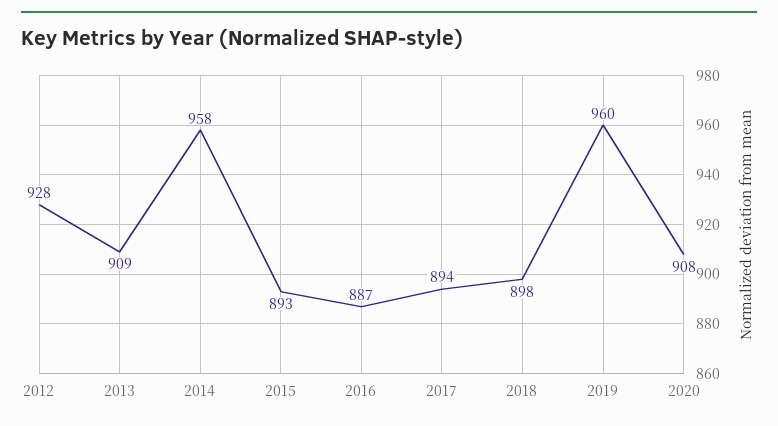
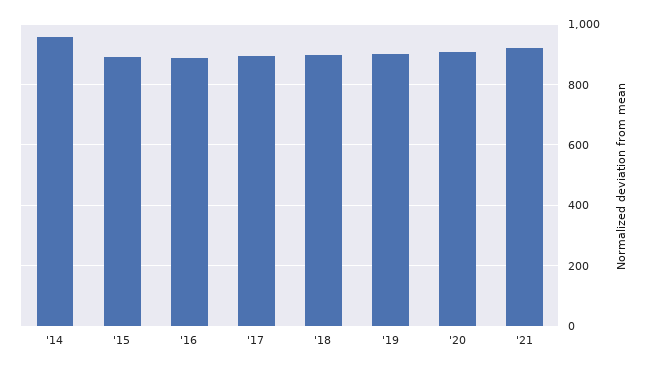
2012: 928 -> none
2013: 909 -> none
2019: 960 -> 900
'21: none -> 920

